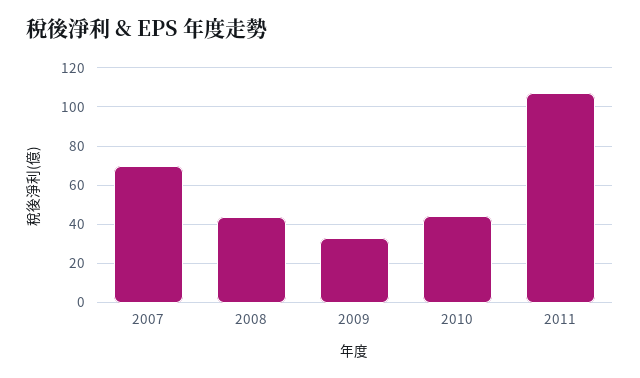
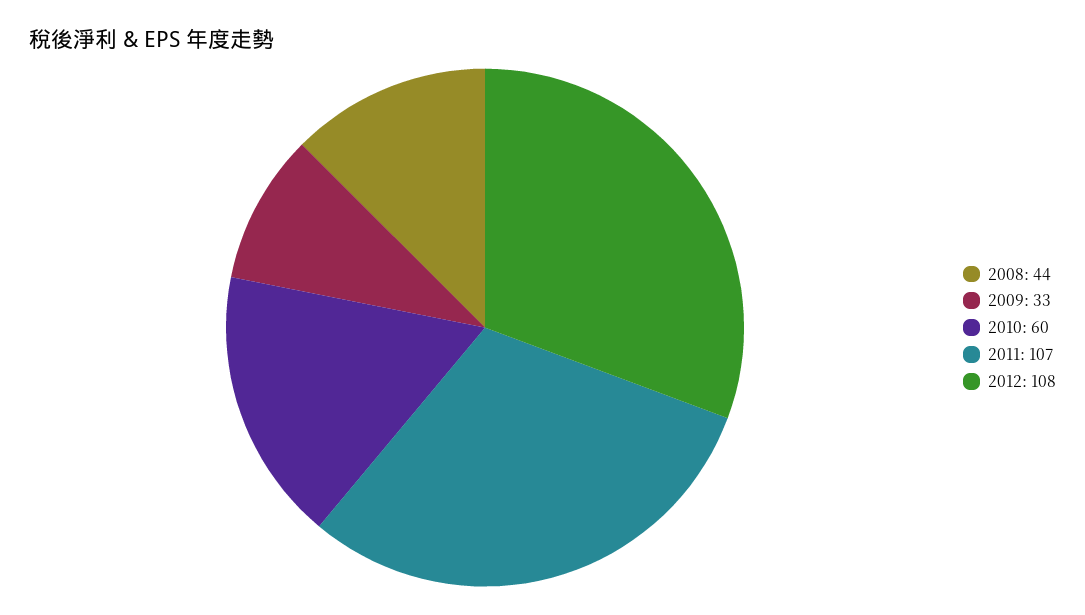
2007: 70 -> none
2010: 45 -> 60
2012: none -> 108

